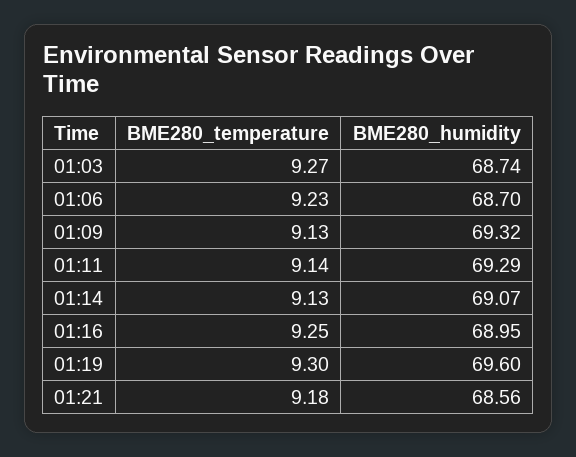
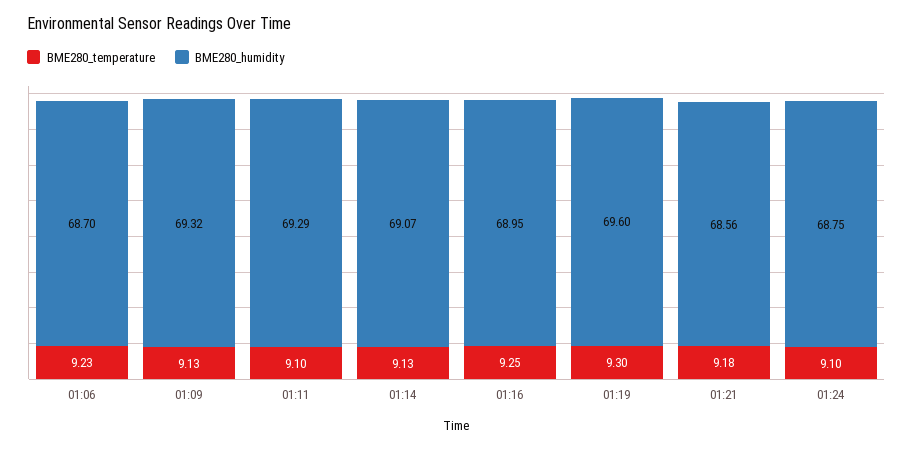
BME280_temperature, 01:03: 9.27 -> none
BME280_humidity, 01:03: 68.74 -> none
BME280_temperature, 01:11: 9.14 -> 9.1
BME280_temperature, 01:24: none -> 9.1
BME280_humidity, 01:24: none -> 68.75

